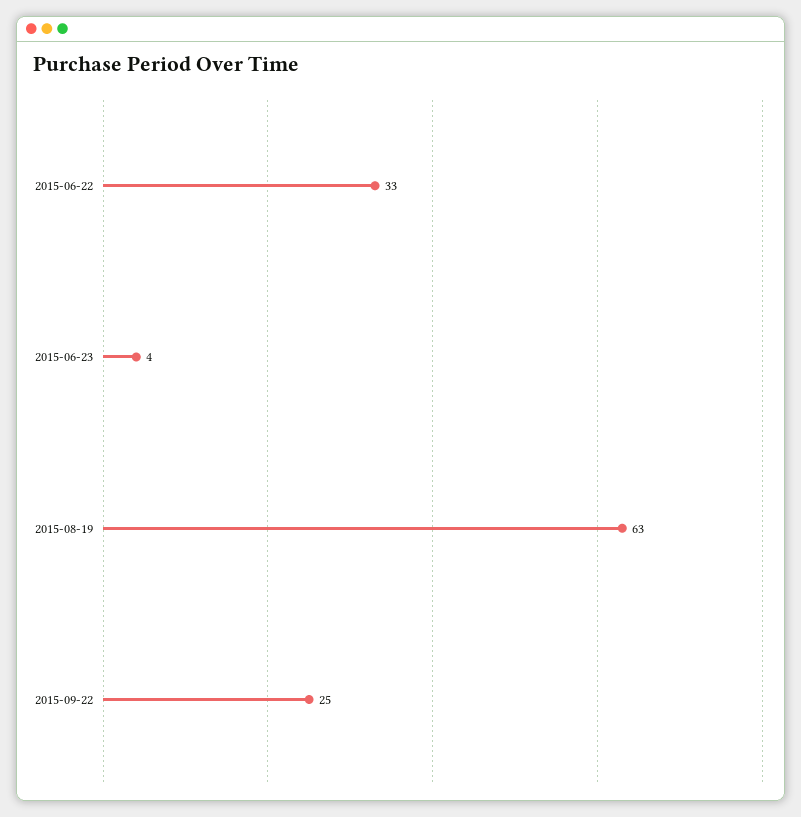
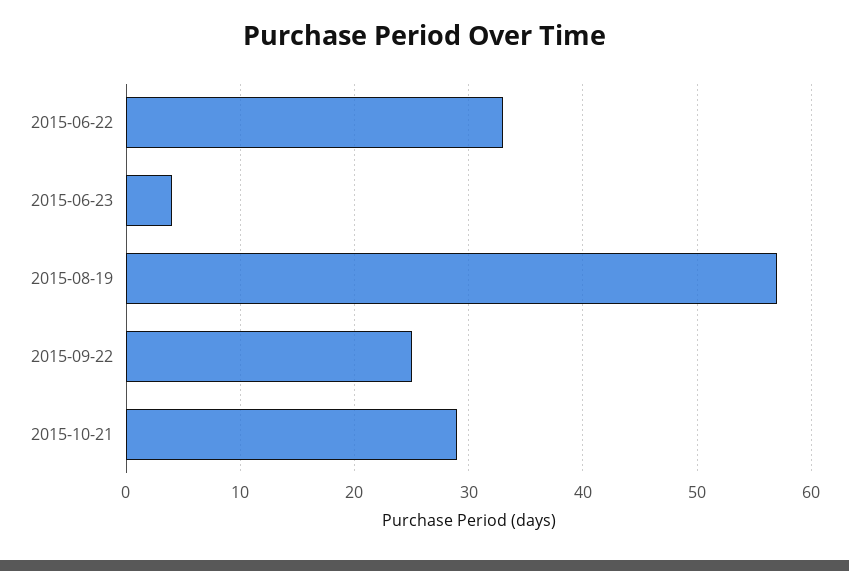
2015-08-19: 63 -> 57
2015-10-21: none -> 29

